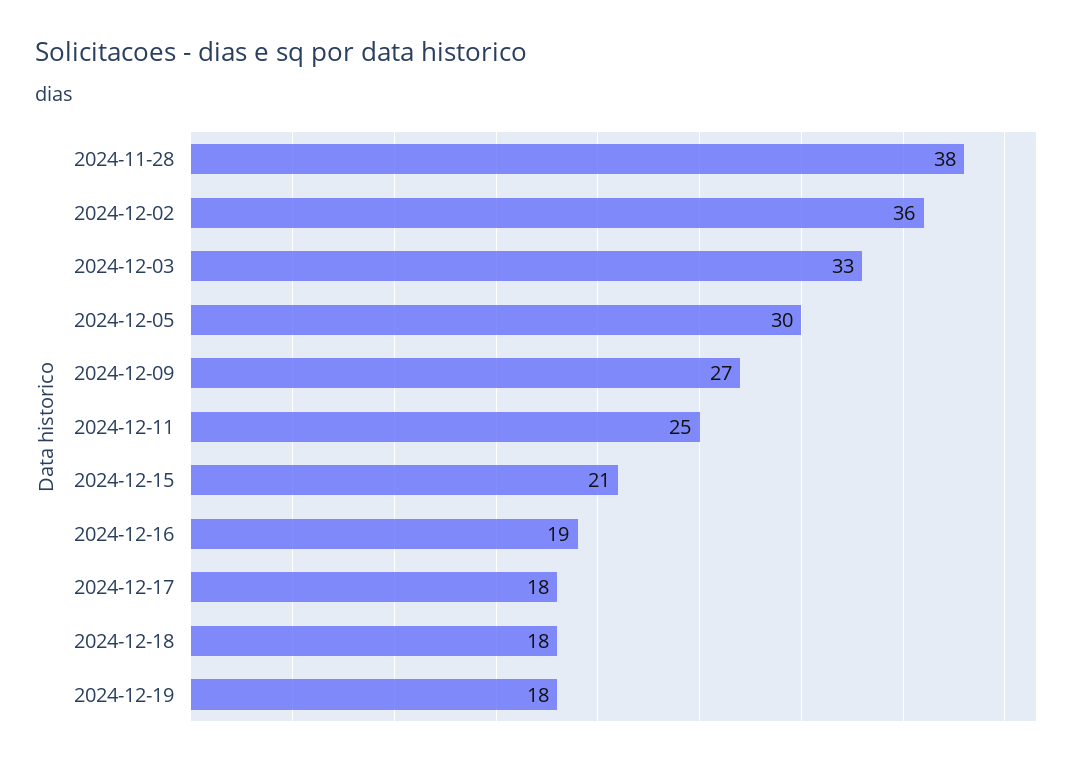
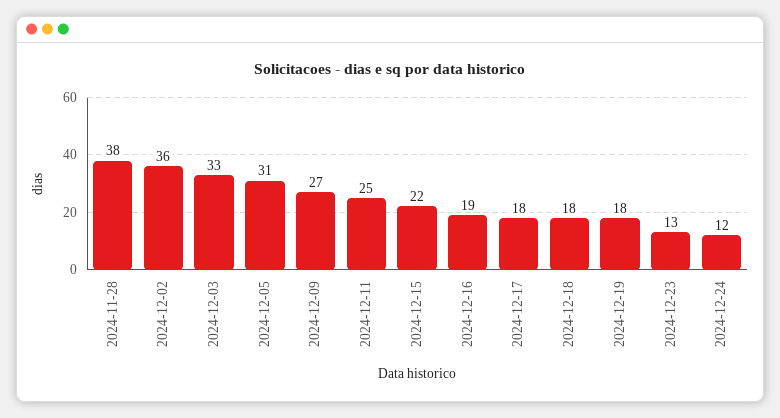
2024-12-05: 30 -> 31
2024-12-15: 21 -> 22
2024-12-23: none -> 13
2024-12-24: none -> 12

